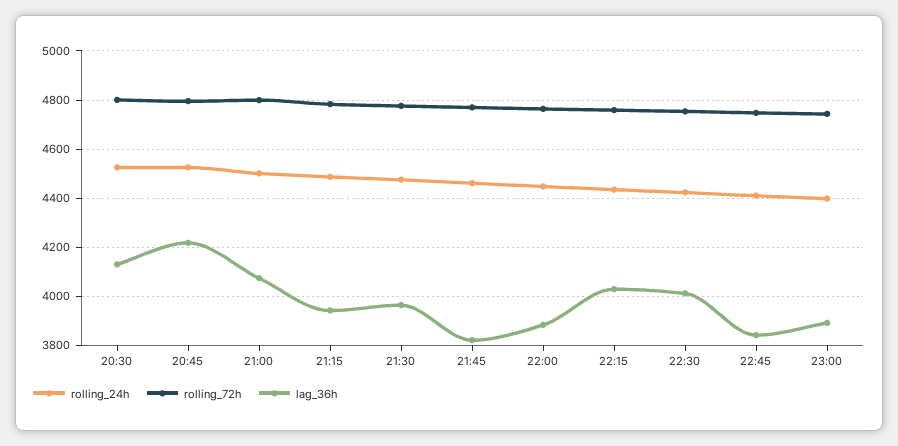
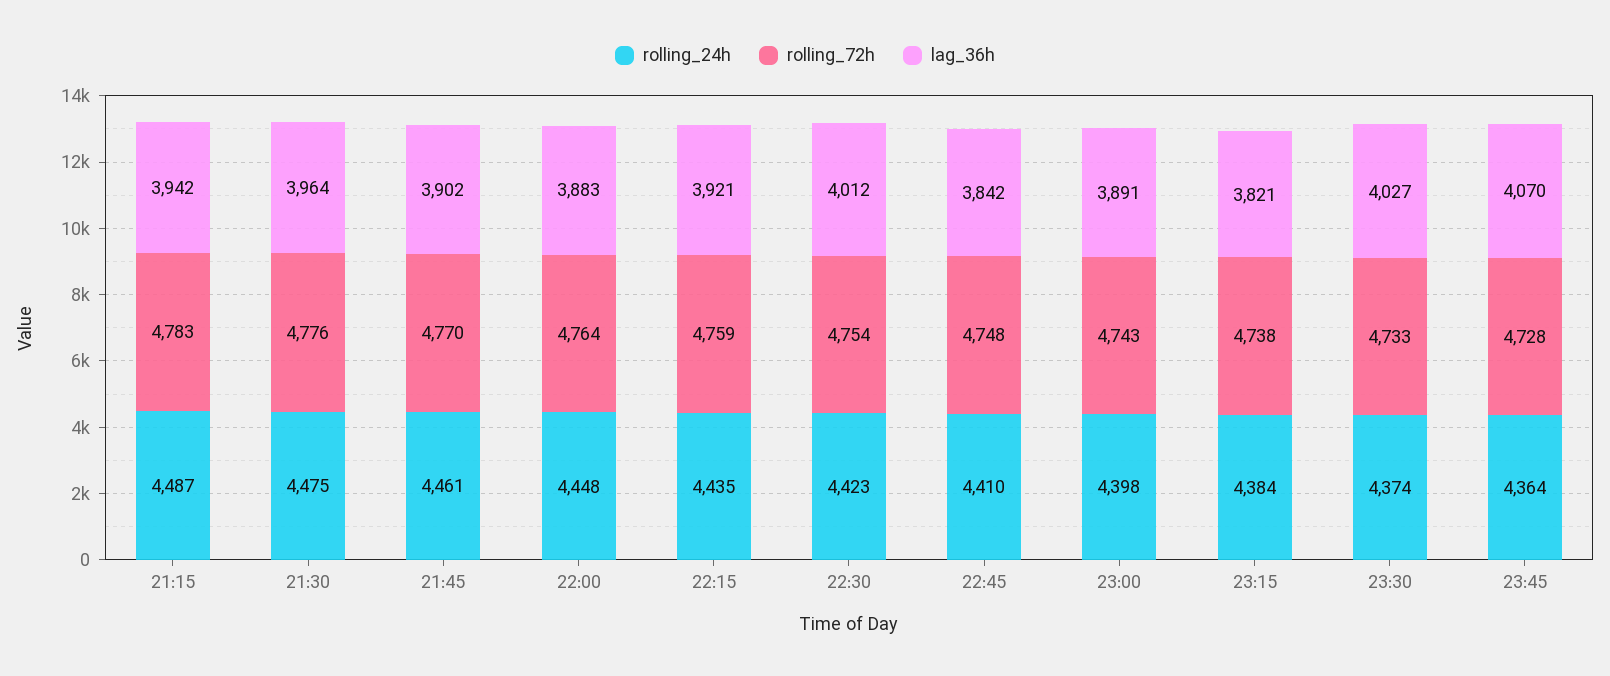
rolling_24h, 20:30: 4525 -> none
rolling_72h, 20:30: 4800 -> none
lag_36h, 20:30: 4125 -> none
rolling_24h, 20:45: 4525 -> none
rolling_72h, 20:45: 4800 -> none
lag_36h, 20:45: 4225 -> none
rolling_24h, 21:00: 4500 -> none
rolling_72h, 21:00: 4800 -> none
lag_36h, 21:00: 4075 -> none
lag_36h, 21:45: 3825 -> 3902
lag_36h, 22:15: 4025 -> 3921
rolling_24h, 23:15: none -> 4384
rolling_72h, 23:15: none -> 4738
lag_36h, 23:15: none -> 3821
rolling_24h, 23:30: none -> 4374
rolling_72h, 23:30: none -> 4733
lag_36h, 23:30: none -> 4027
rolling_24h, 23:45: none -> 4364
rolling_72h, 23:45: none -> 4728
lag_36h, 23:45: none -> 4070

